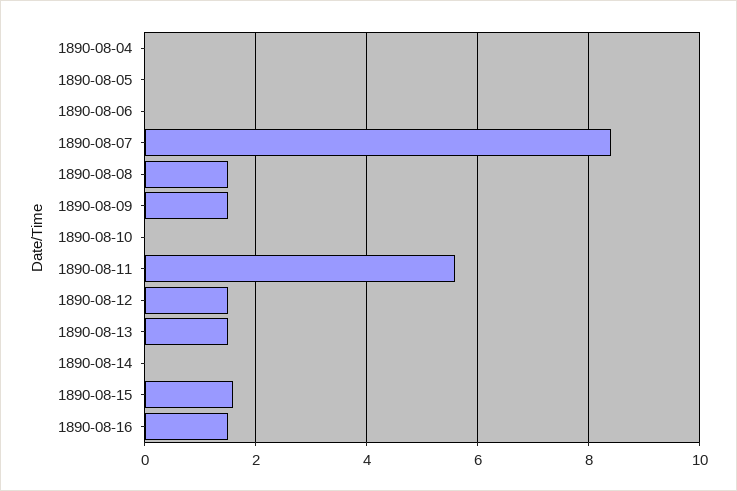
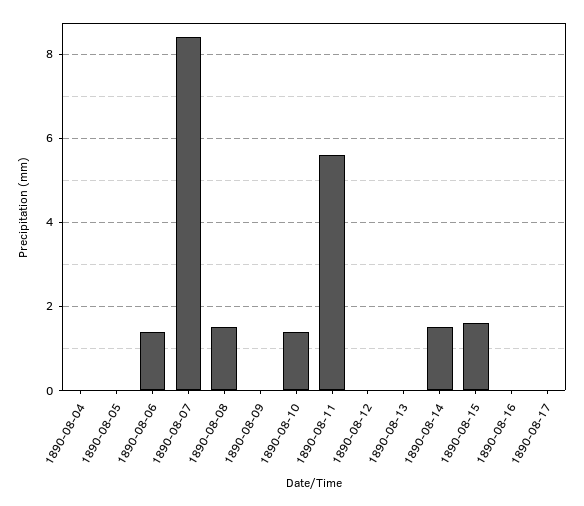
1890-08-06: 0 -> 1.5
1890-08-09: 1.5 -> 0
1890-08-10: 0 -> 1.5
1890-08-12: 1.5 -> 0
1890-08-13: 1.5 -> 0
1890-08-14: 0 -> 1.5
1890-08-16: 1.5 -> 0
1890-08-17: none -> 0

